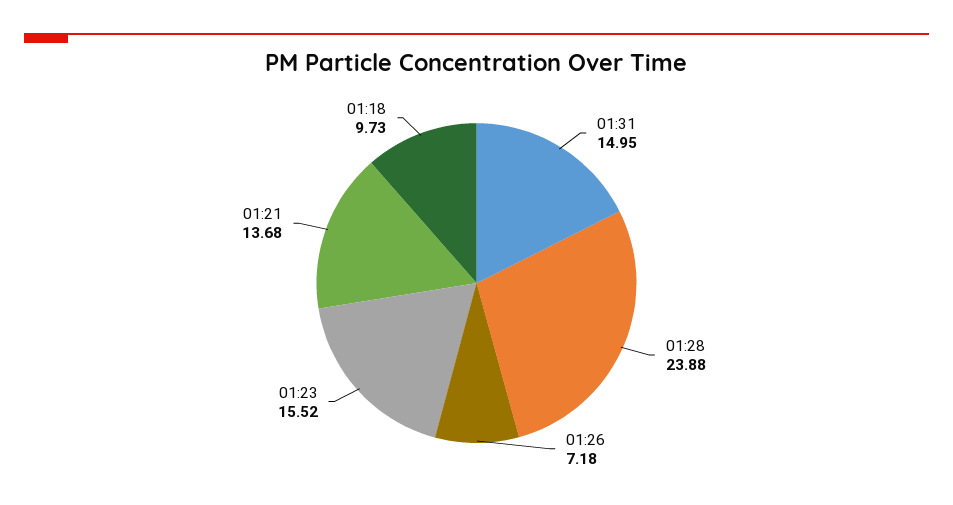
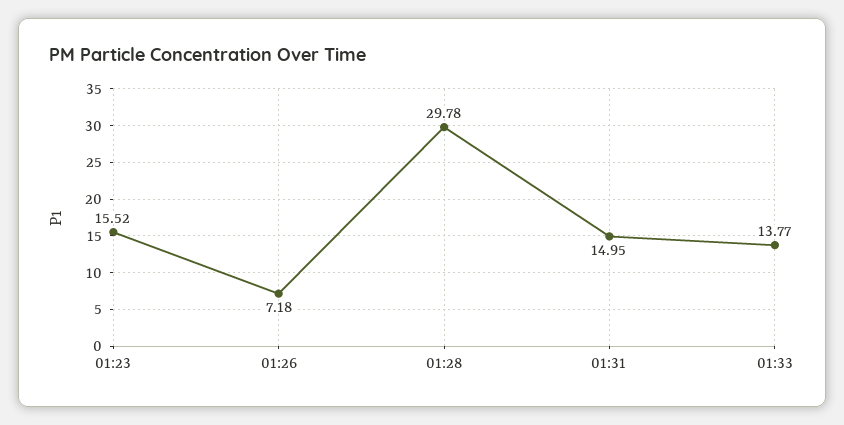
01:28: 23.88 -> 29.78
01:21: 13.68 -> none
01:18: 9.73 -> none
01:33: none -> 13.77

